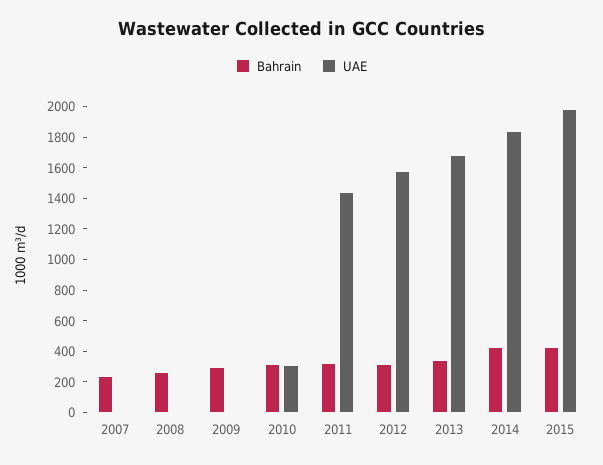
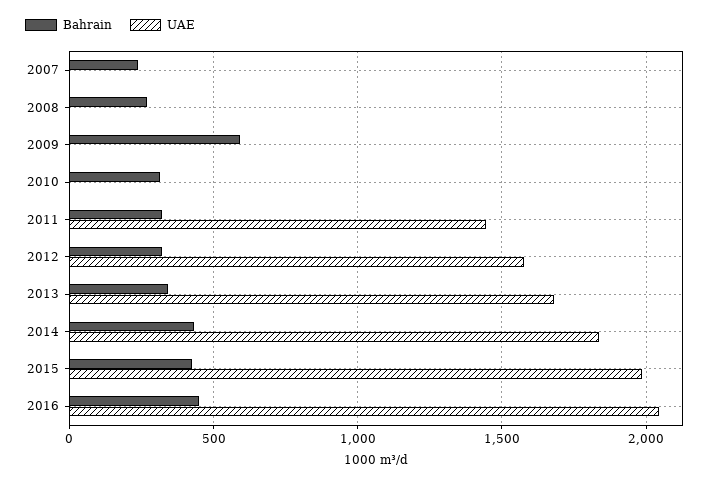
Bahrain, 2009: 300 -> 600
UAE, 2010: 300 -> 0
Bahrain, 2016: none -> 450
UAE, 2016: none -> 2050

